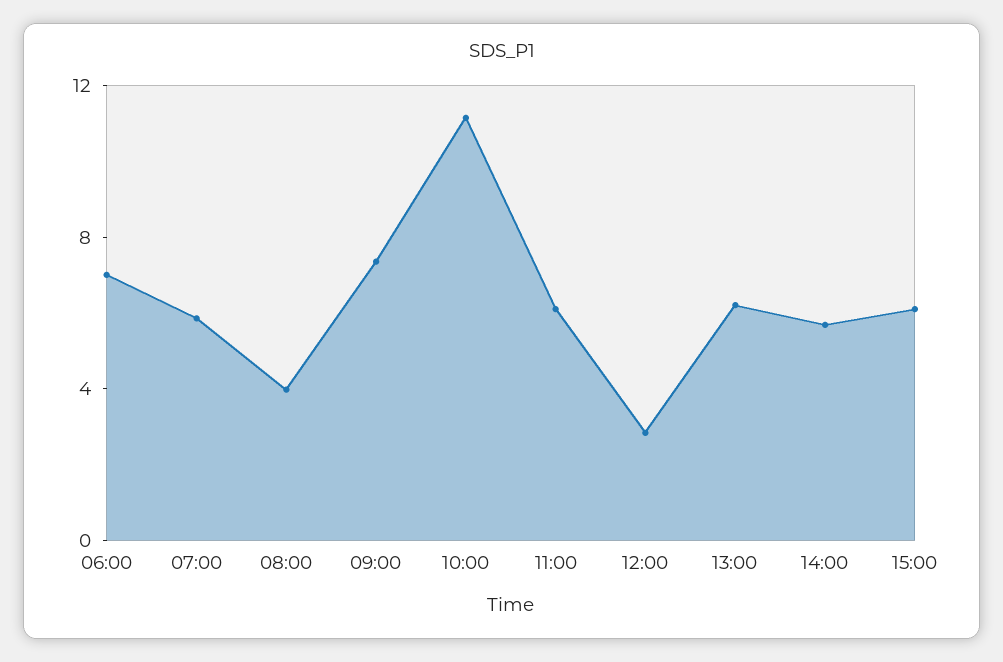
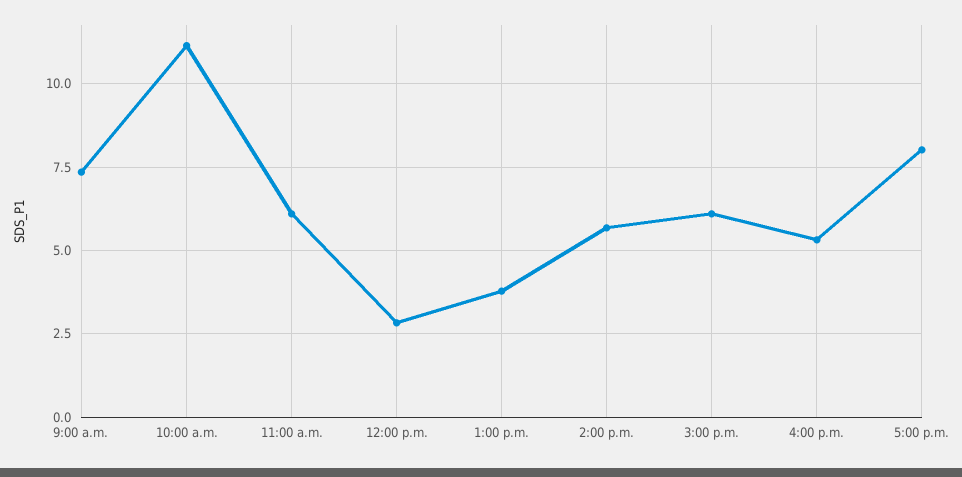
06:00: 7 -> none
07:00: 6 -> none
08:00: 4 -> none
13:00: 6 -> 3.75
4:00 p.m.: none -> 5.25
5:00 p.m.: none -> 8

